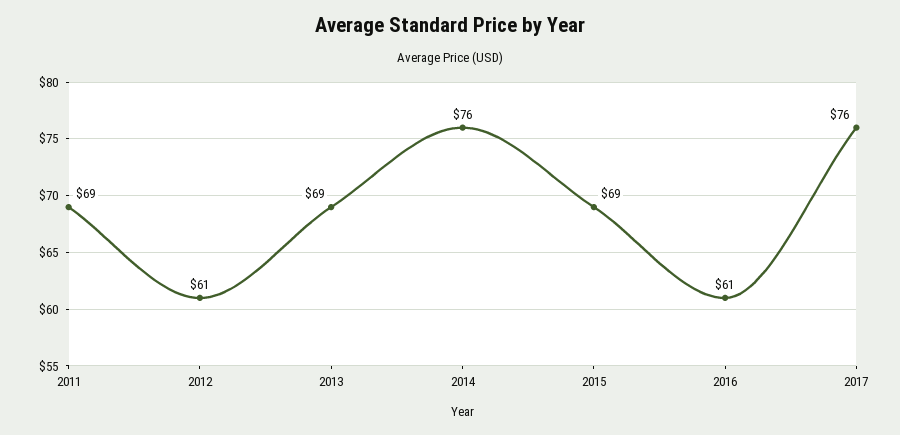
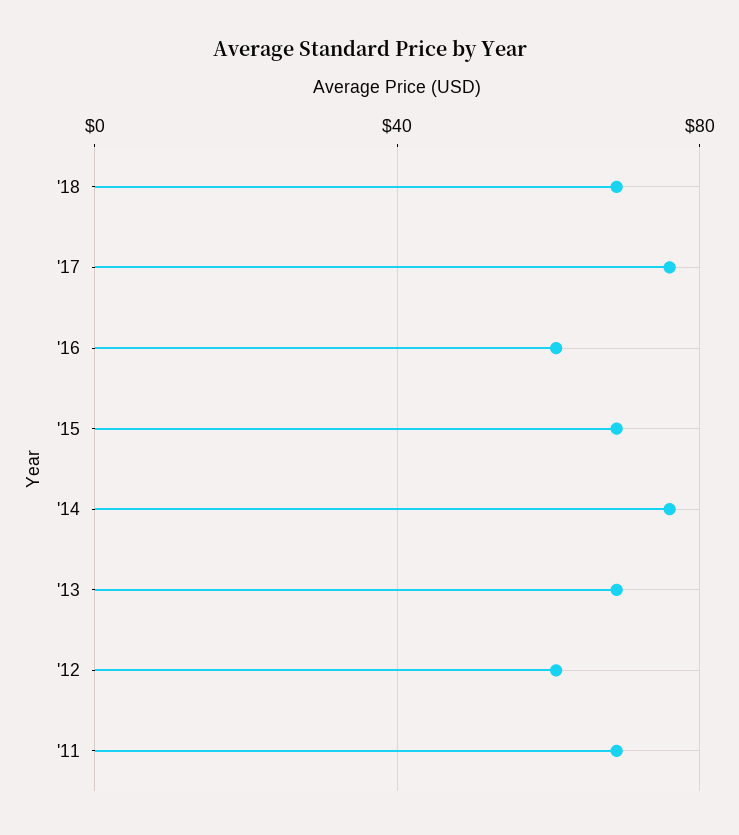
'18: none -> 70

